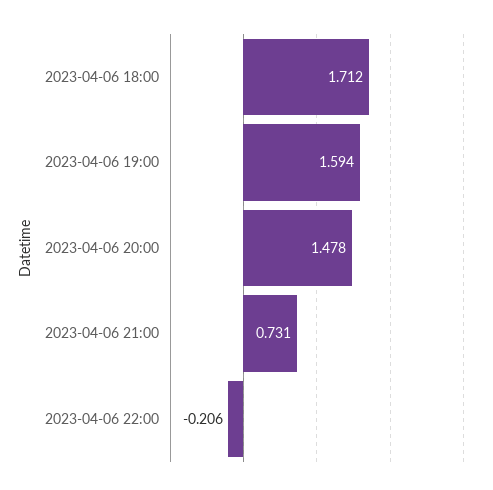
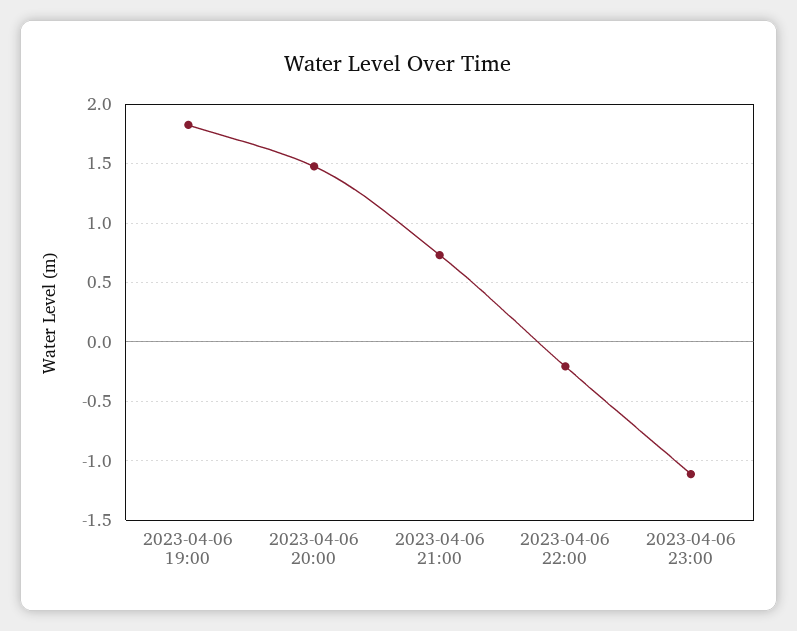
2023-04-06 18:00: 1.712 -> none
2023-04-06 19:00: 1.594 -> 1.8
2023-04-06 23:00: none -> -1.1

